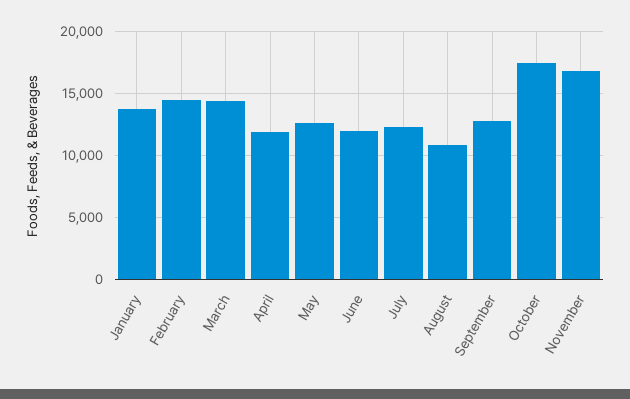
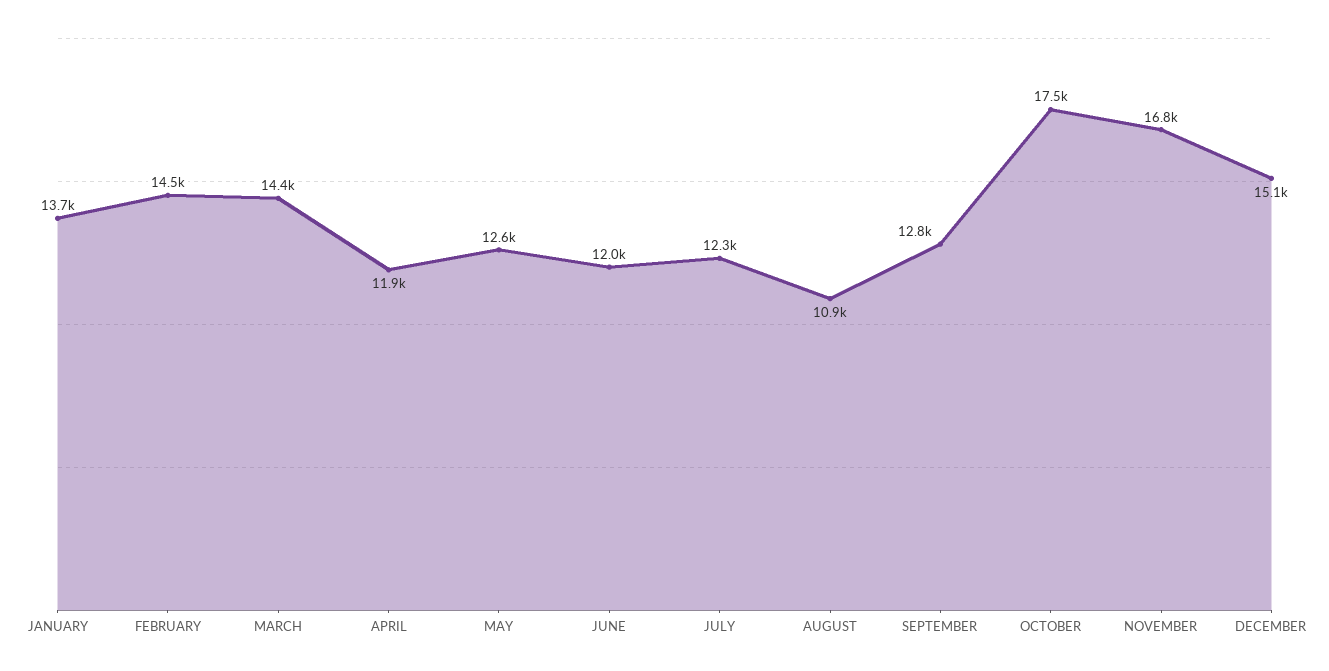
DECEMBER: none -> 15100

